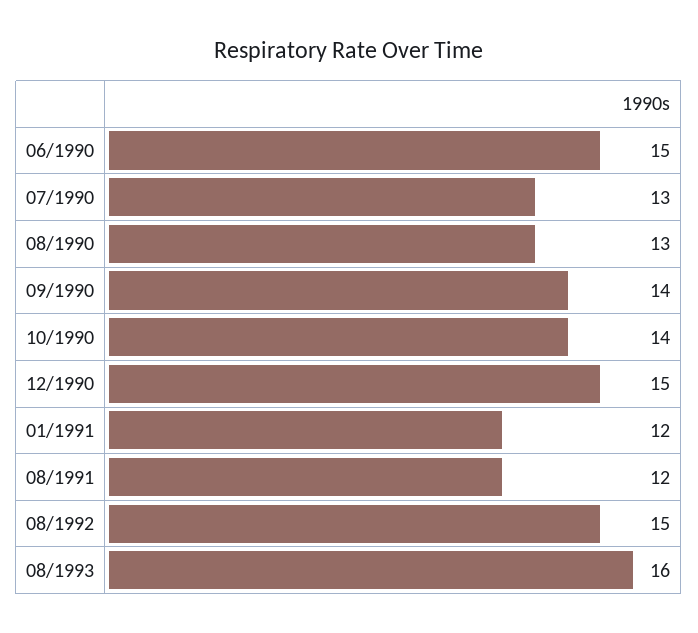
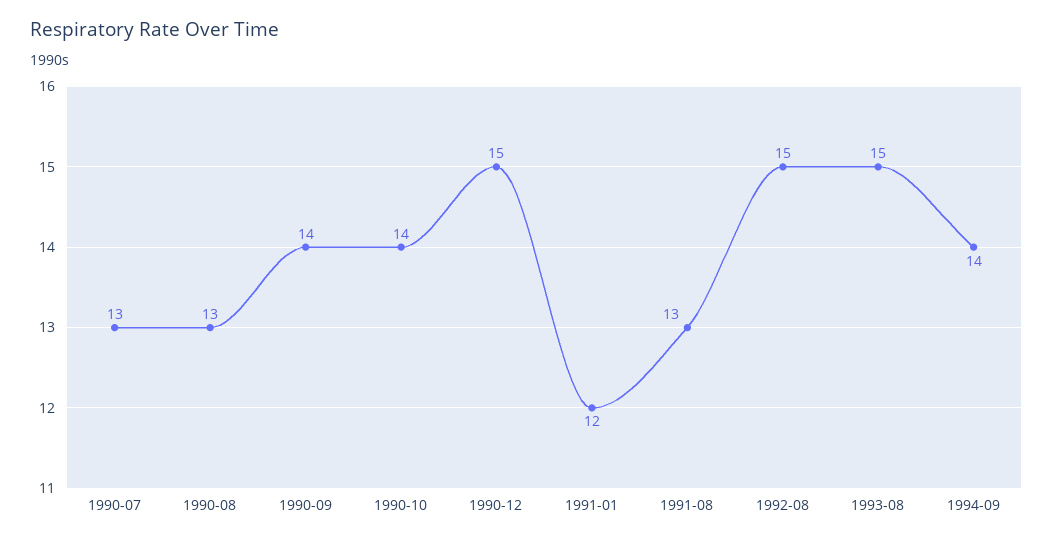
06/1990: 15 -> none
08/1991: 12 -> 13
08/1993: 16 -> 15
1994-09: none -> 14

